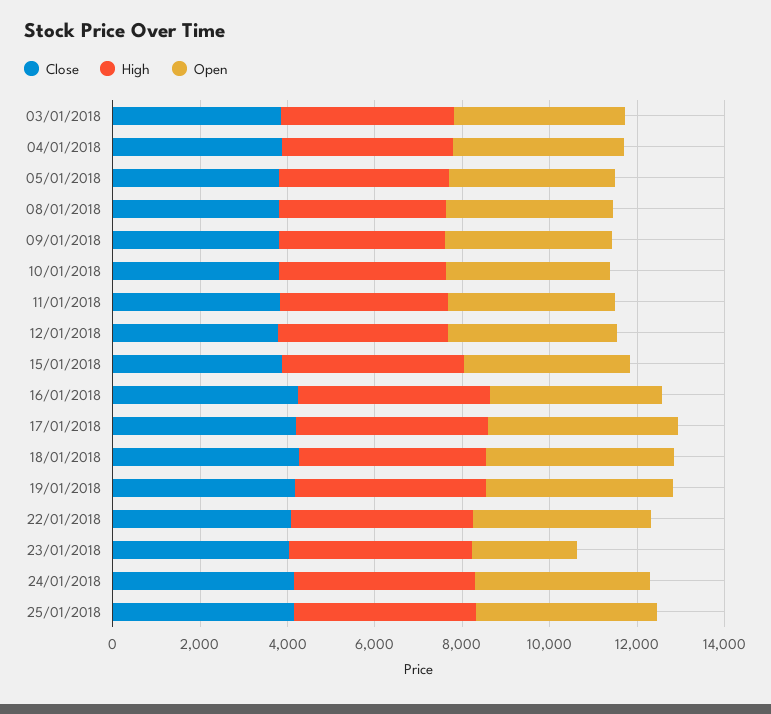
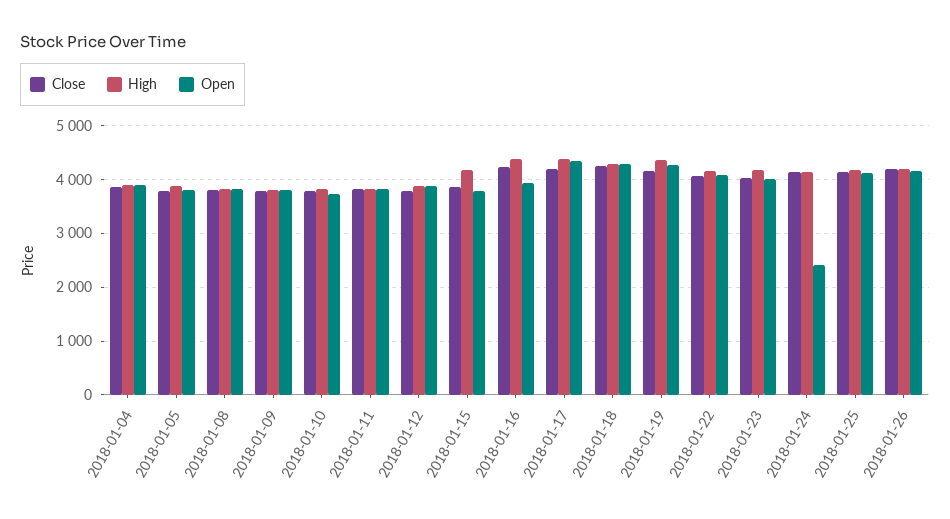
Close, 03/01/2018: 4000 -> none
High, 03/01/2018: 4000 -> none
Open, 03/01/2018: 4000 -> none
Open, 23/01/2018: 2500 -> 4000
Open, 24/01/2018: 4000 -> 2400
Close, 2018-01-26: none -> 4200
High, 2018-01-26: none -> 4200
Open, 2018-01-26: none -> 4200

